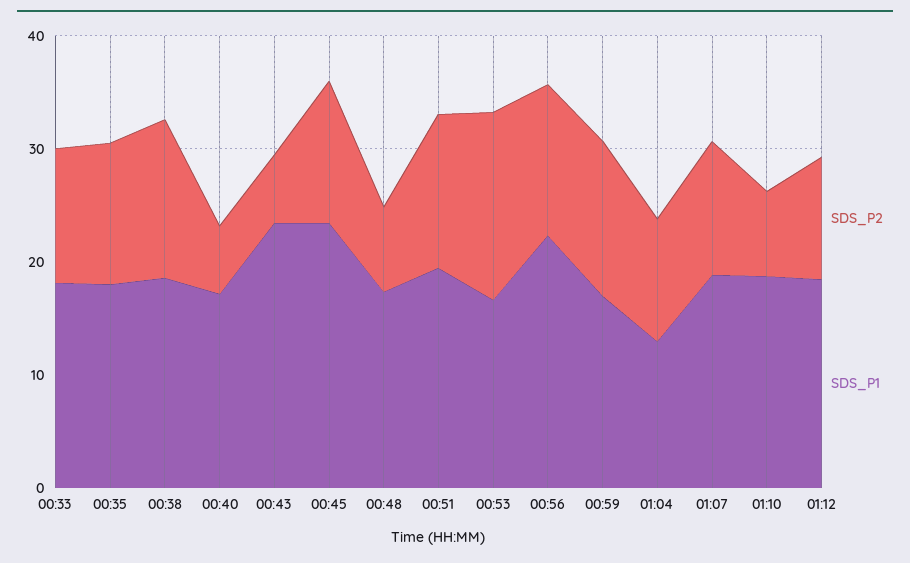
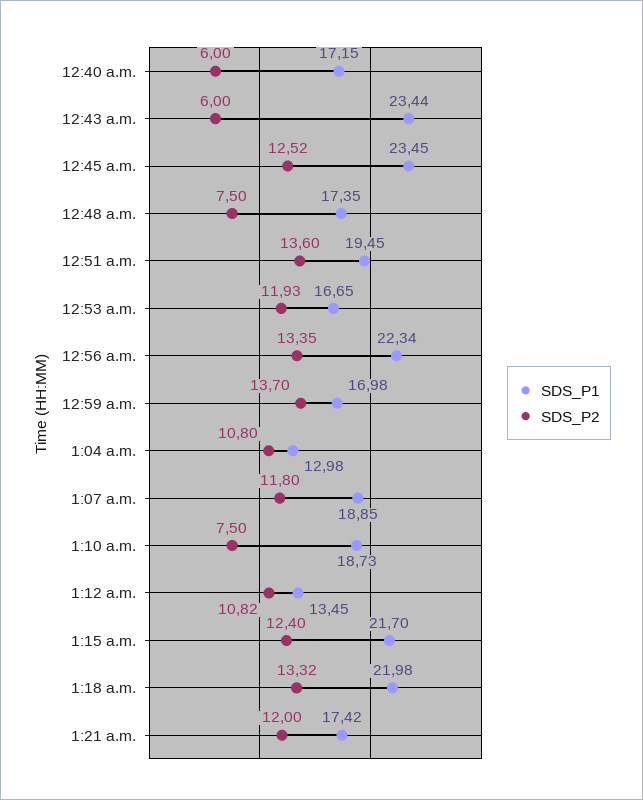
SDS_P2, 00:33: 12 -> none
SDS_P1, 00:33: 18 -> none
SDS_P2, 00:35: 12 -> none
SDS_P1, 00:35: 18 -> none
SDS_P2, 00:38: 14 -> none
SDS_P1, 00:38: 18 -> none
SDS_P2, 00:53: 16 -> 11.93
SDS_P1, 01:12: 18 -> 13.45
SDS_P1, 1:15 a.m.: none -> 21.7
SDS_P2, 1:15 a.m.: none -> 12.4
SDS_P1, 1:18 a.m.: none -> 21.98
SDS_P2, 1:18 a.m.: none -> 13.32
SDS_P1, 1:21 a.m.: none -> 17.42
SDS_P2, 1:21 a.m.: none -> 12

